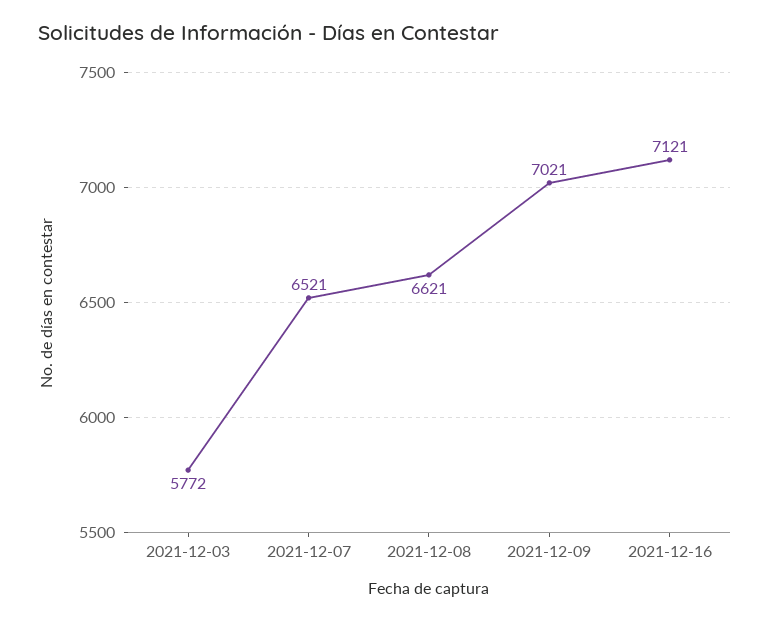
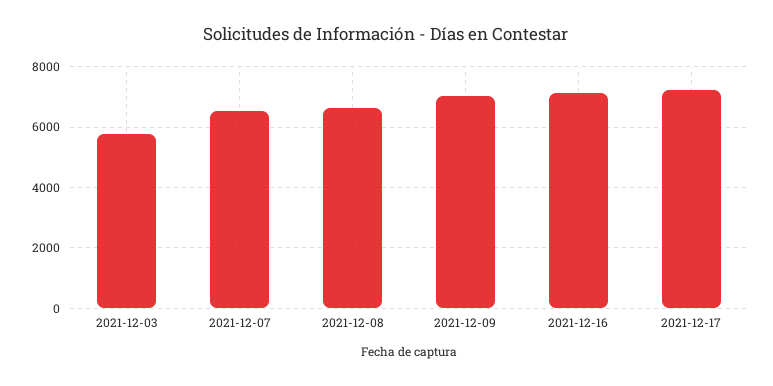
2021-12-17: none -> 7200

